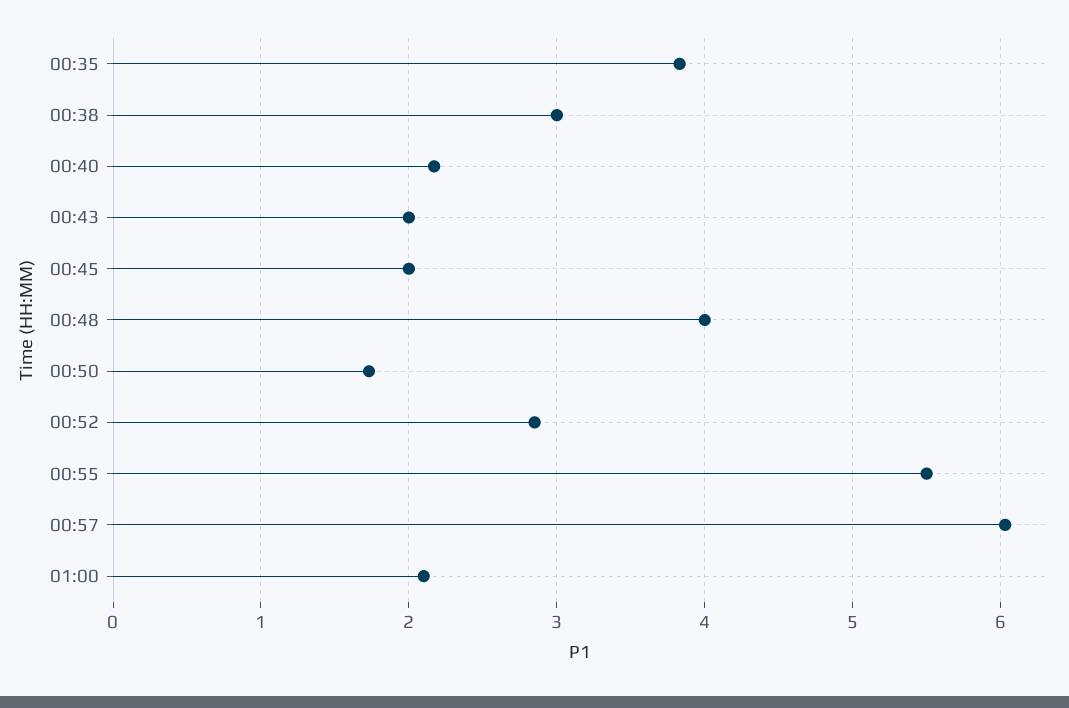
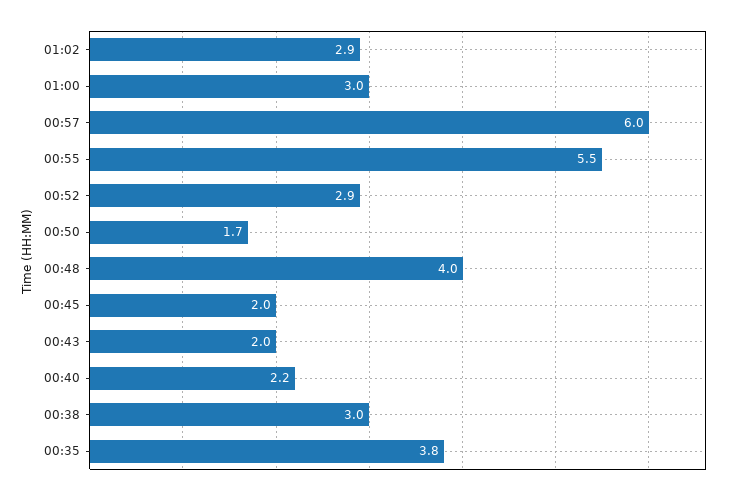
01:00: 2.1 -> 3
01:02: none -> 2.9

